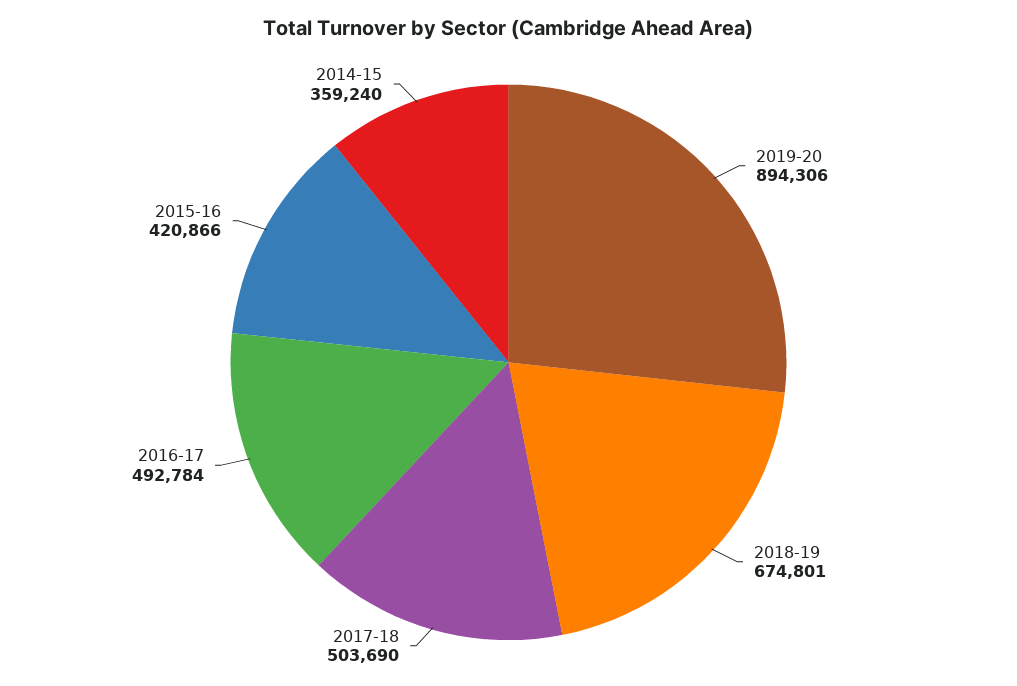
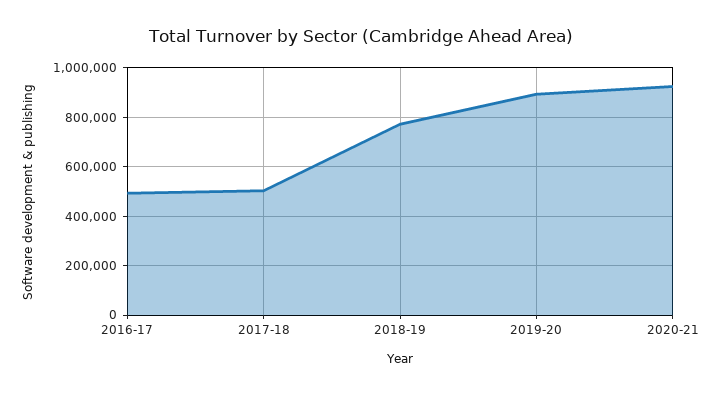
2018-19: 674801 -> 775000
2015-16: 420866 -> none
2014-15: 359240 -> none
2020-21: none -> 925000

